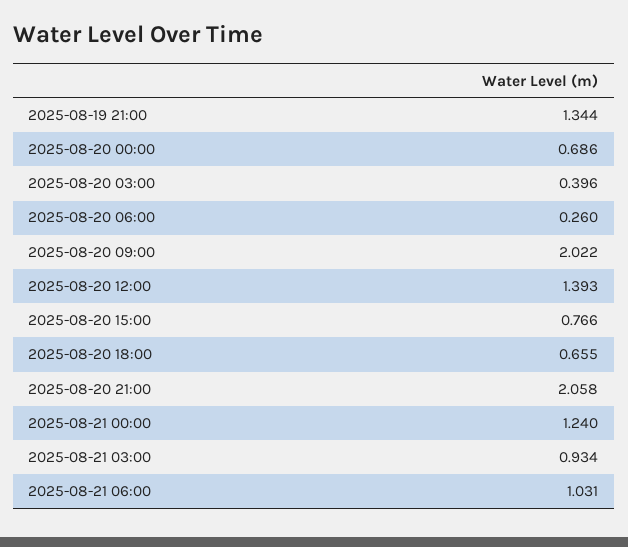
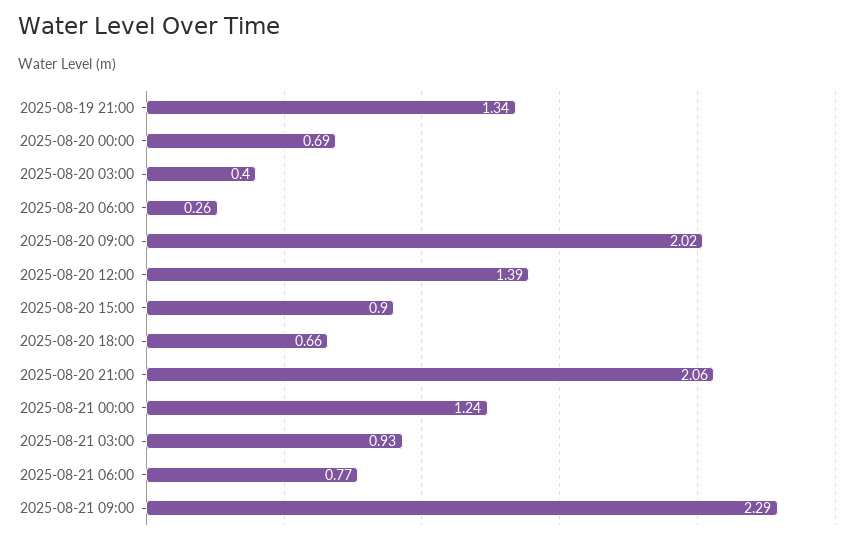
2025-08-20 15:00: 0.766 -> 0.9
2025-08-21 06:00: 1.031 -> 0.77
2025-08-21 09:00: none -> 2.29

